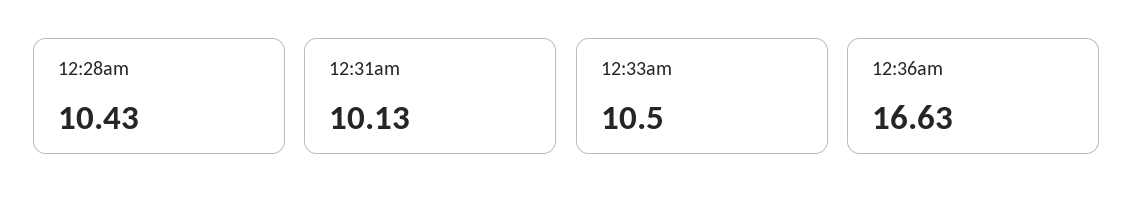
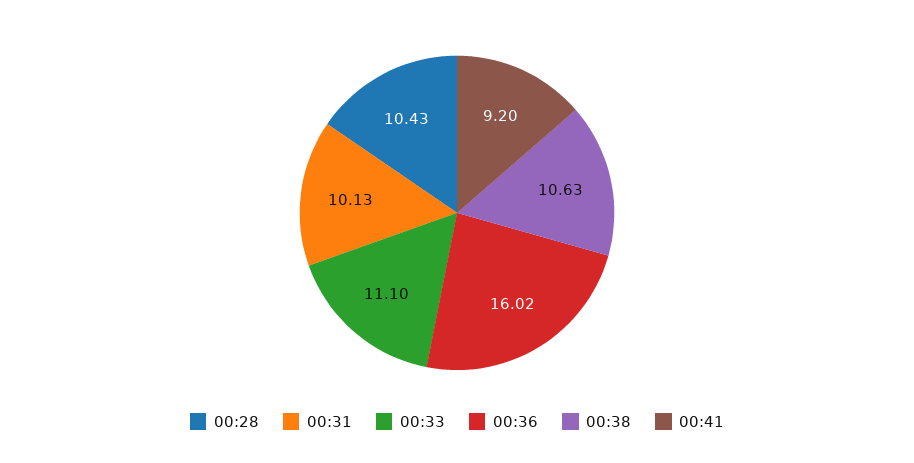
12:33am: 10.5 -> 11.1
12:36am: 16.63 -> 16.02
00:38: none -> 10.63
00:41: none -> 9.2

